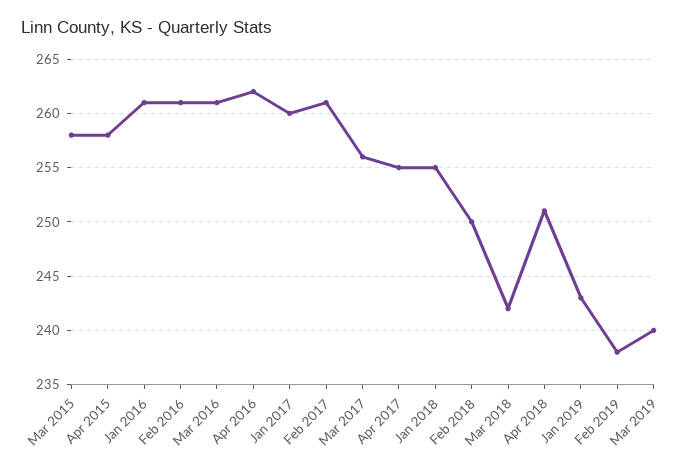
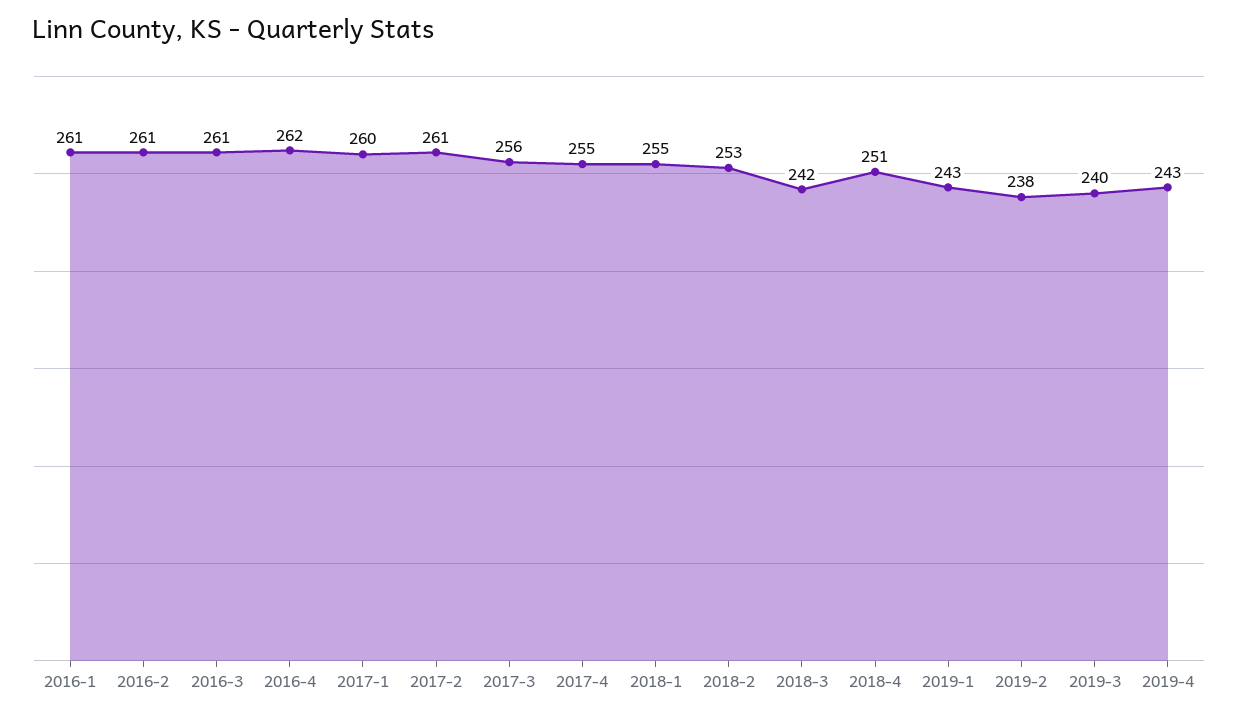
Mar 2015: 258 -> none
Apr 2015: 258 -> none
Feb 2018: 250 -> 253
2019-4: none -> 243

